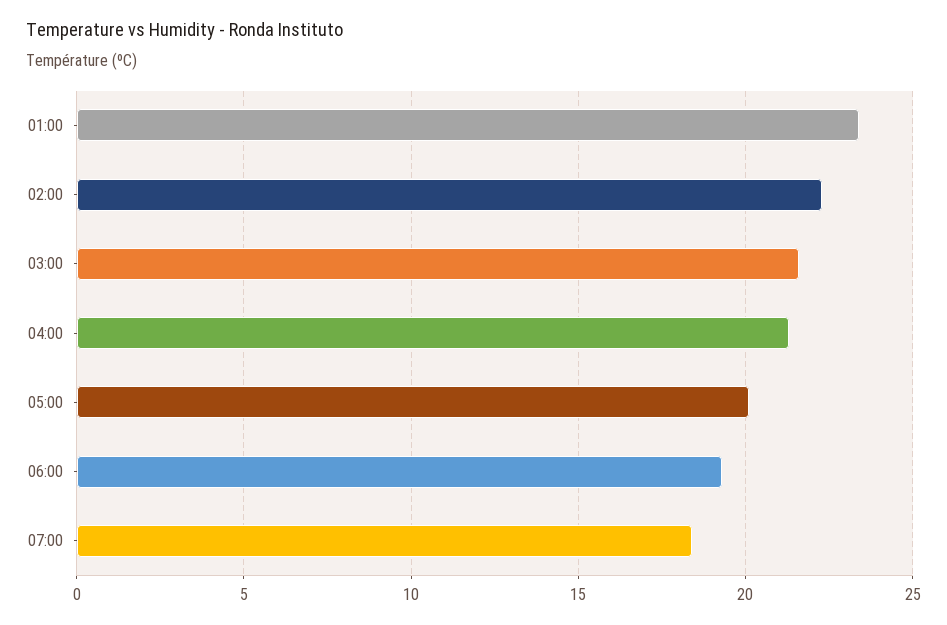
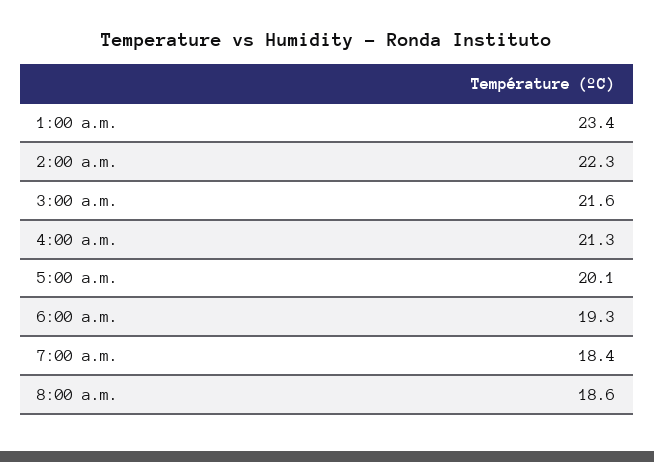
8:00 a.m.: none -> 18.6

